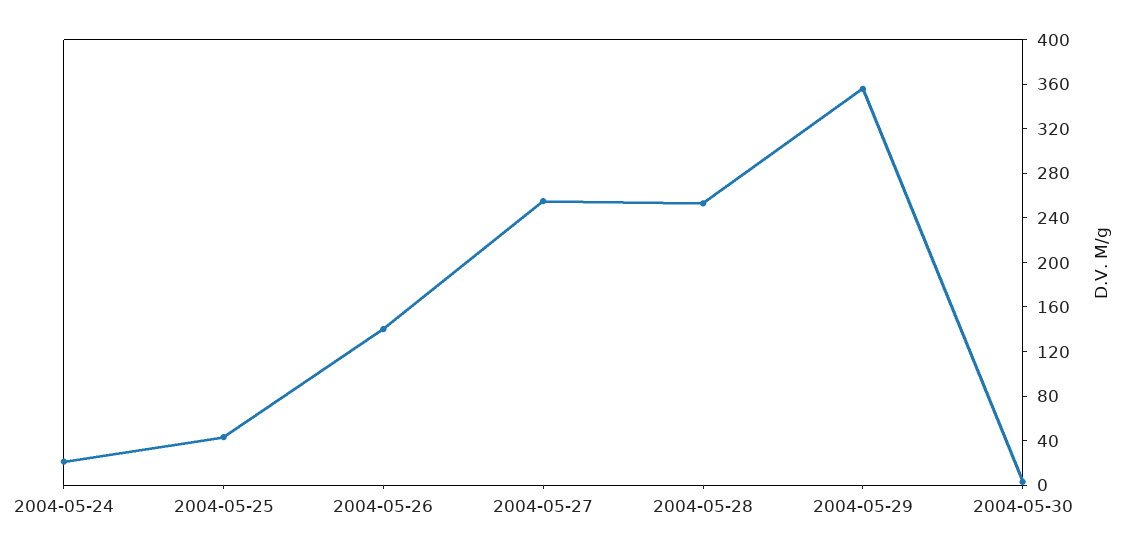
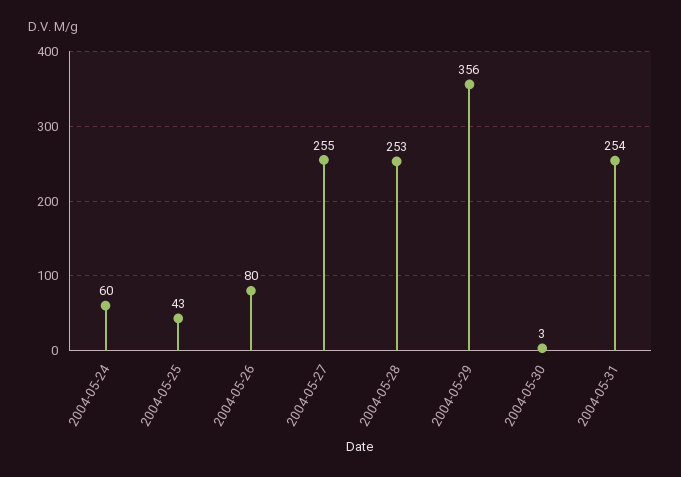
2004-05-24: 20 -> 60
2004-05-26: 140 -> 80
2004-05-31: none -> 254

